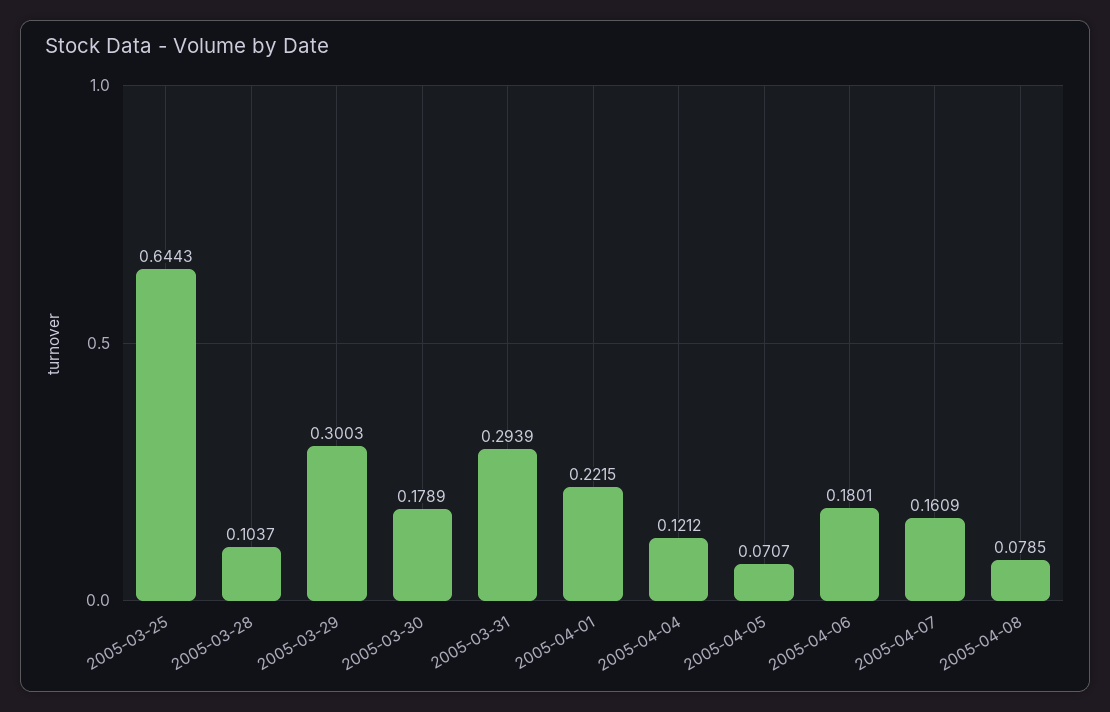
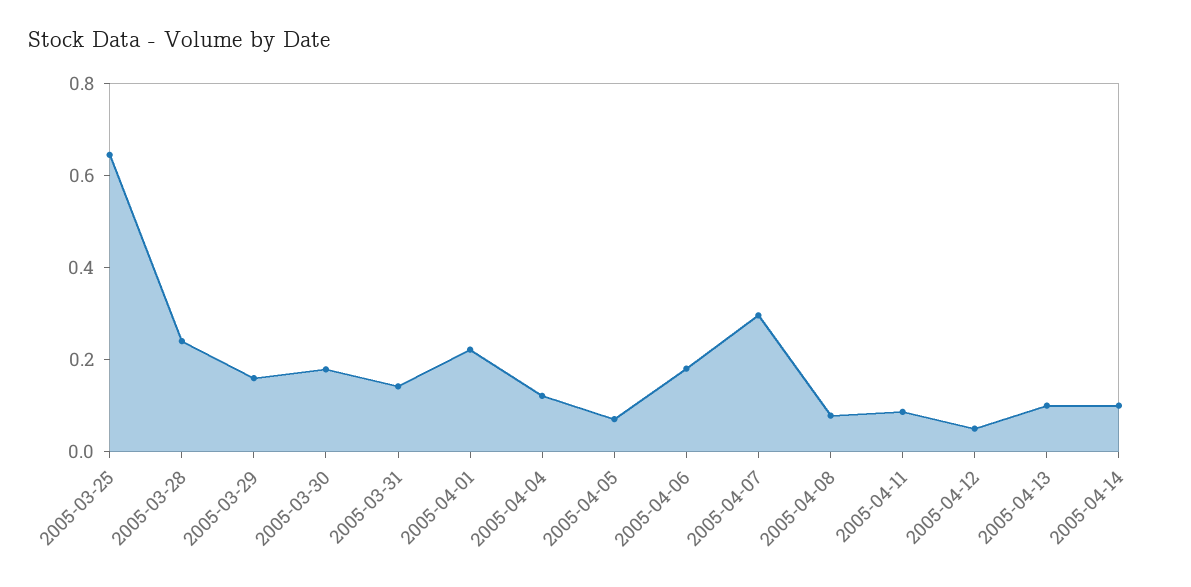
2005-03-28: 0.1037 -> 0.25
2005-03-29: 0.3003 -> 0.15
2005-03-31: 0.2939 -> 0.15
2005-04-07: 0.1609 -> 0.3
2005-04-11: none -> 0.1
2005-04-12: none -> 0.05
2005-04-13: none -> 0.1
2005-04-14: none -> 0.1

